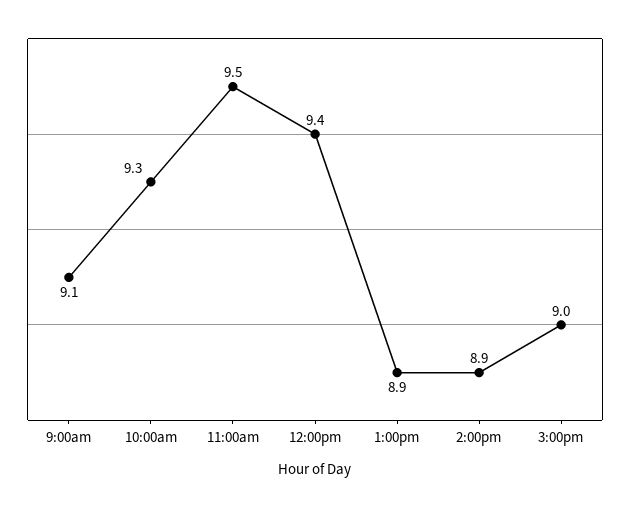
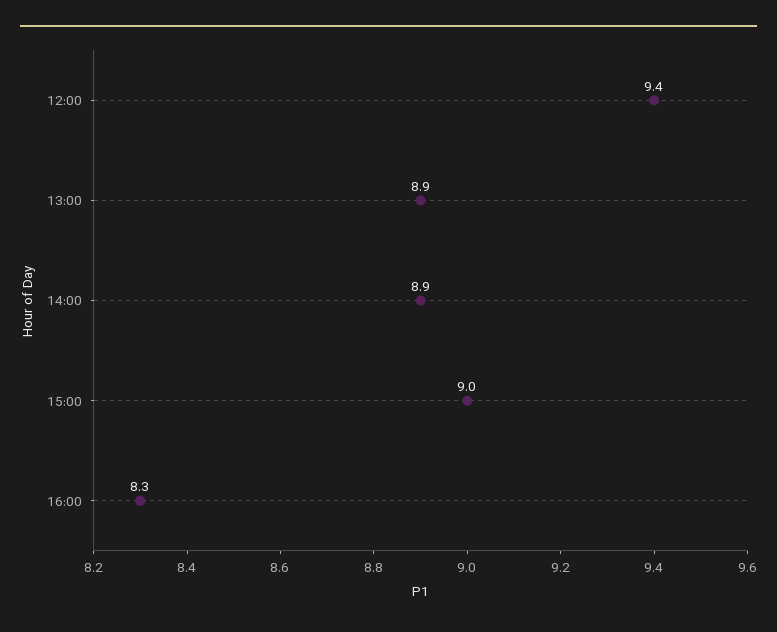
9:00am: 9.1 -> none
10:00am: 9.3 -> none
11:00am: 9.5 -> none
16:00: none -> 8.3

